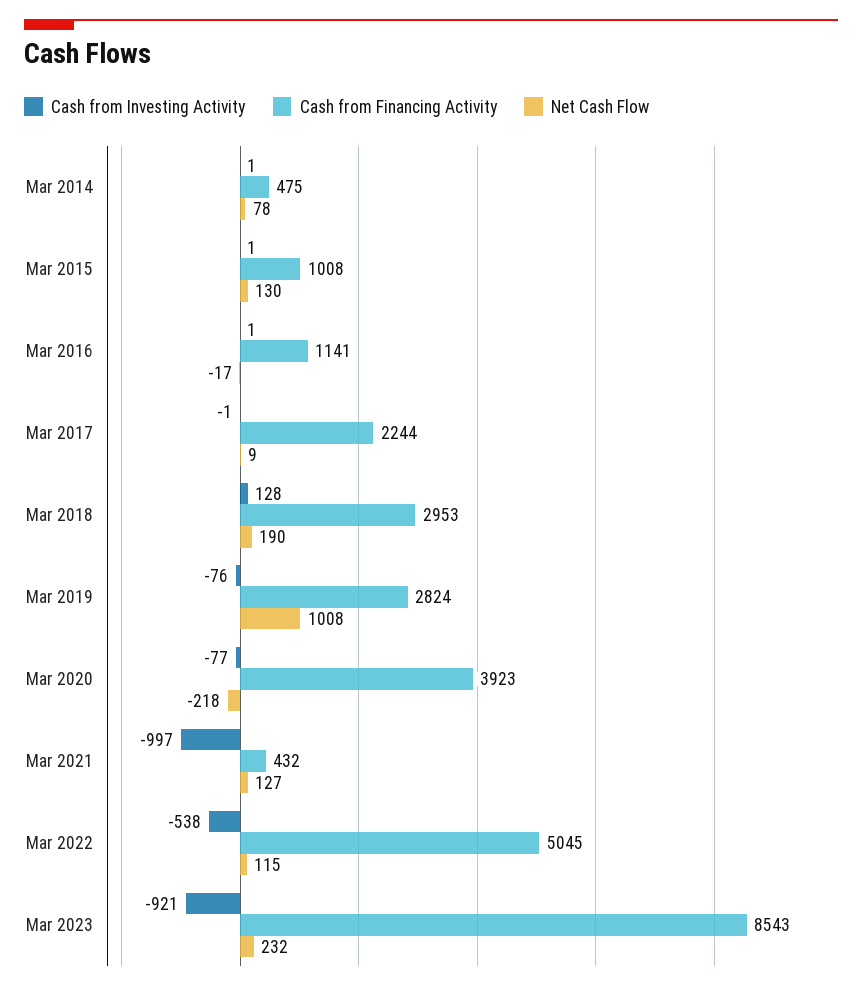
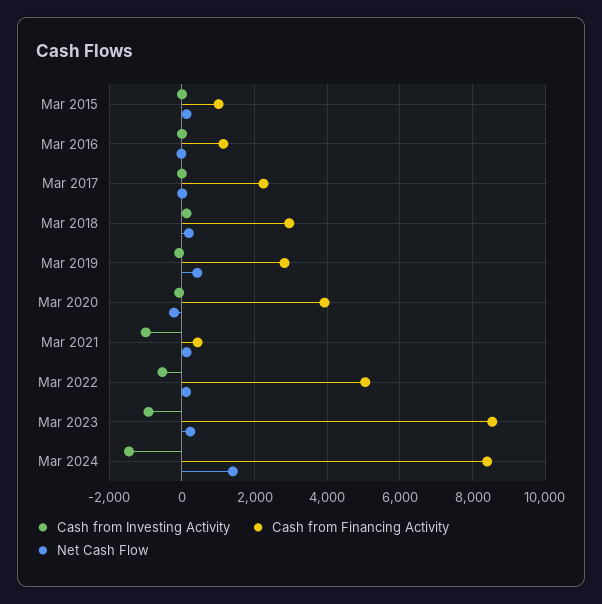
Cash from Investing Activity, Mar 2014: 1 -> none
Cash from Financing Activity, Mar 2014: 475 -> none
Net Cash Flow, Mar 2014: 78 -> none
Net Cash Flow, Mar 2019: 1008 -> 400
Cash from Investing Activity, Mar 2024: none -> -1400
Cash from Financing Activity, Mar 2024: none -> 8400
Net Cash Flow, Mar 2024: none -> 1400

